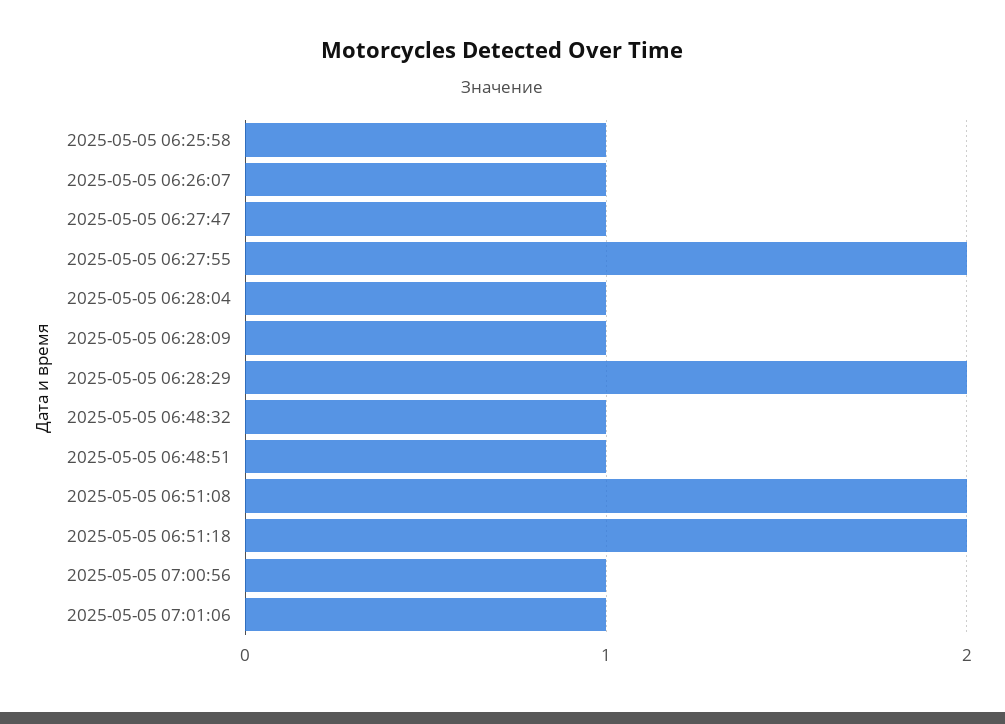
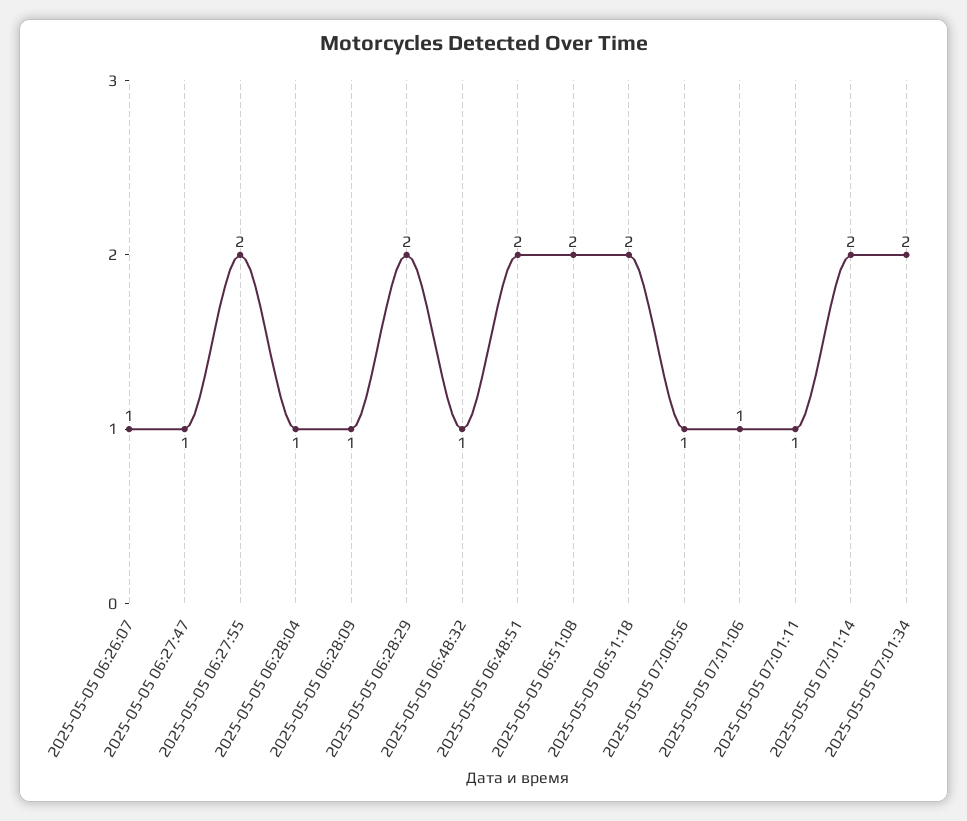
2025-05-05 06:25:58: 1 -> none
2025-05-05 06:48:51: 1 -> 2
2025-05-05 07:01:11: none -> 1
2025-05-05 07:01:14: none -> 2
2025-05-05 07:01:34: none -> 2

